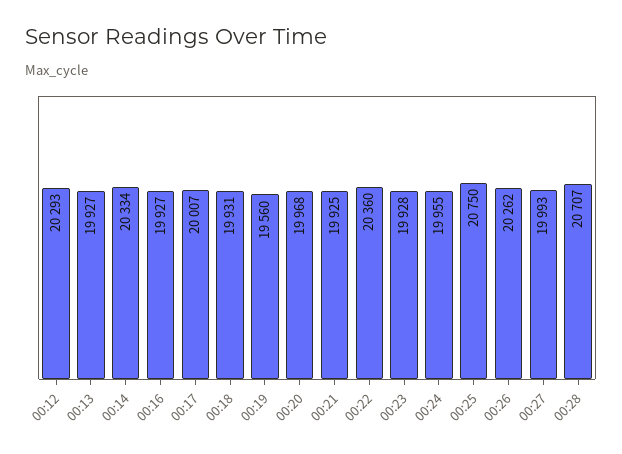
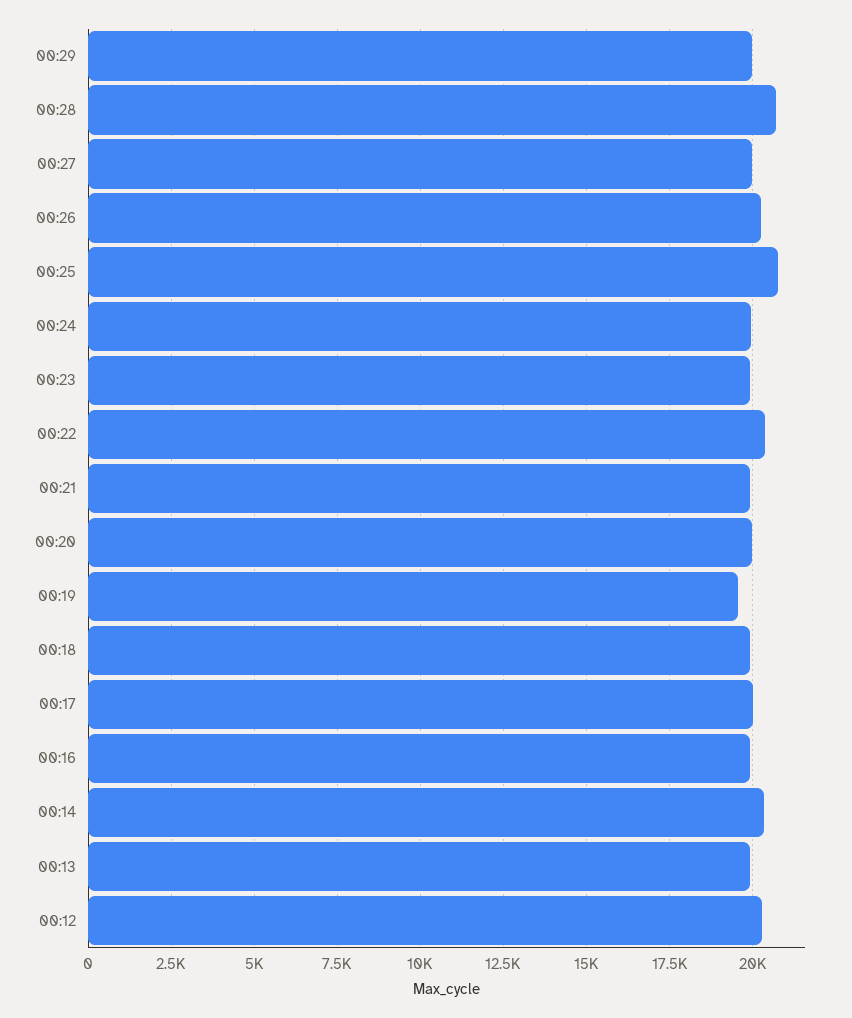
00:29: none -> 20000

